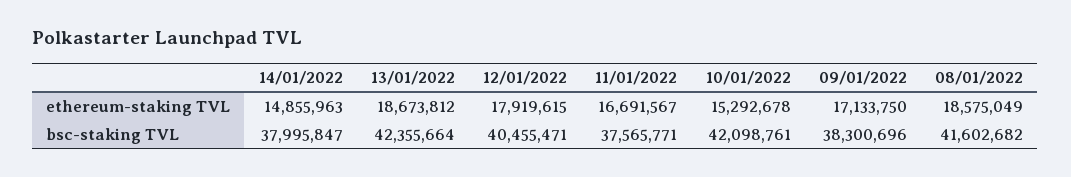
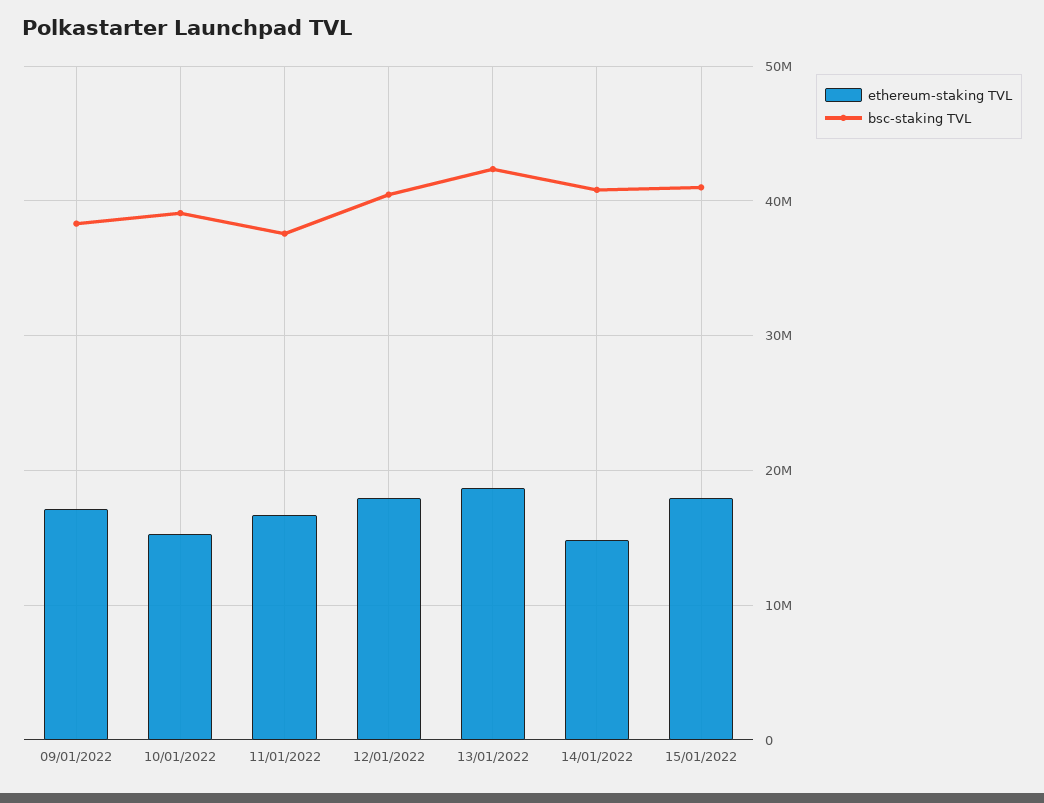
ethereum-staking TVL, 08/01/2022: 18575049 -> none
bsc-staking TVL, 14/01/2022: 37995847 -> 41000000
bsc-staking TVL, 10/01/2022: 42098761 -> 39000000
bsc-staking TVL, 08/01/2022: 41602682 -> none
ethereum-staking TVL, 15/01/2022: none -> 18000000
bsc-staking TVL, 15/01/2022: none -> 41000000

